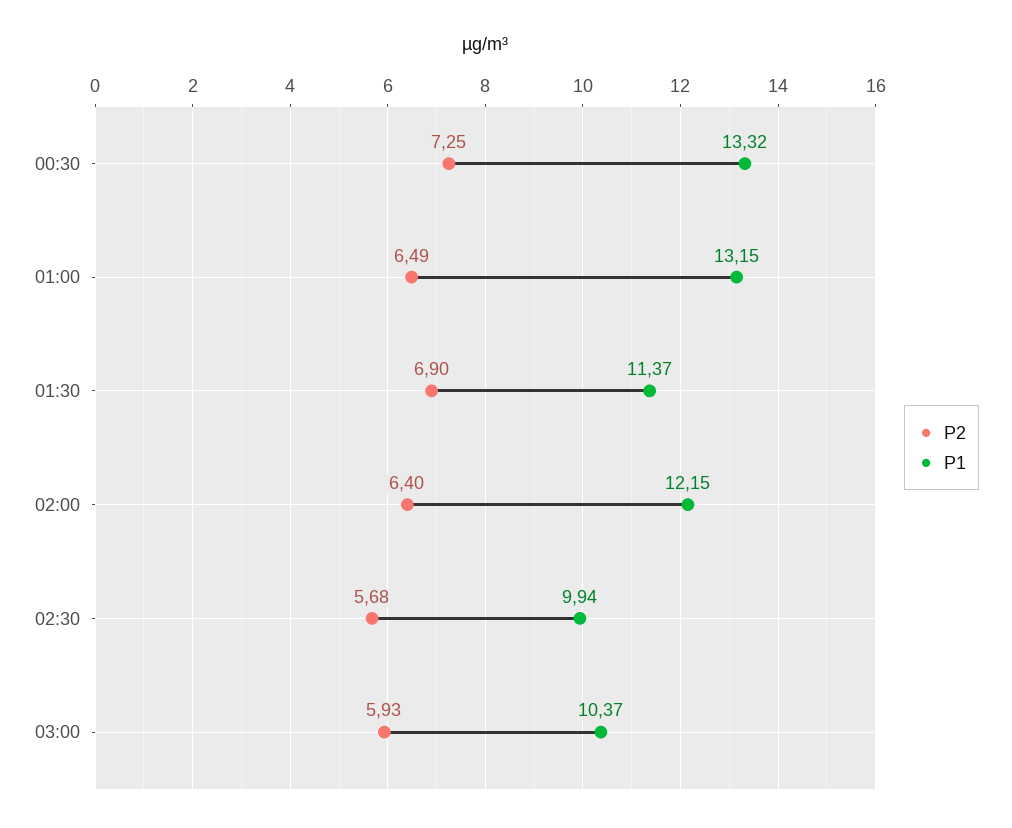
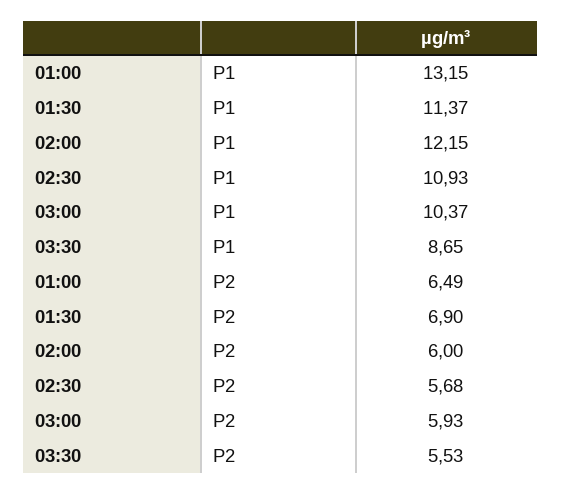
P2, 00:30: 7.25 -> none
P1, 00:30: 13.32 -> none
P2, 02:00: 6.4 -> 6
P1, 02:30: 9.94 -> 10.93
P1, 03:30: none -> 8.65
P2, 03:30: none -> 5.53

